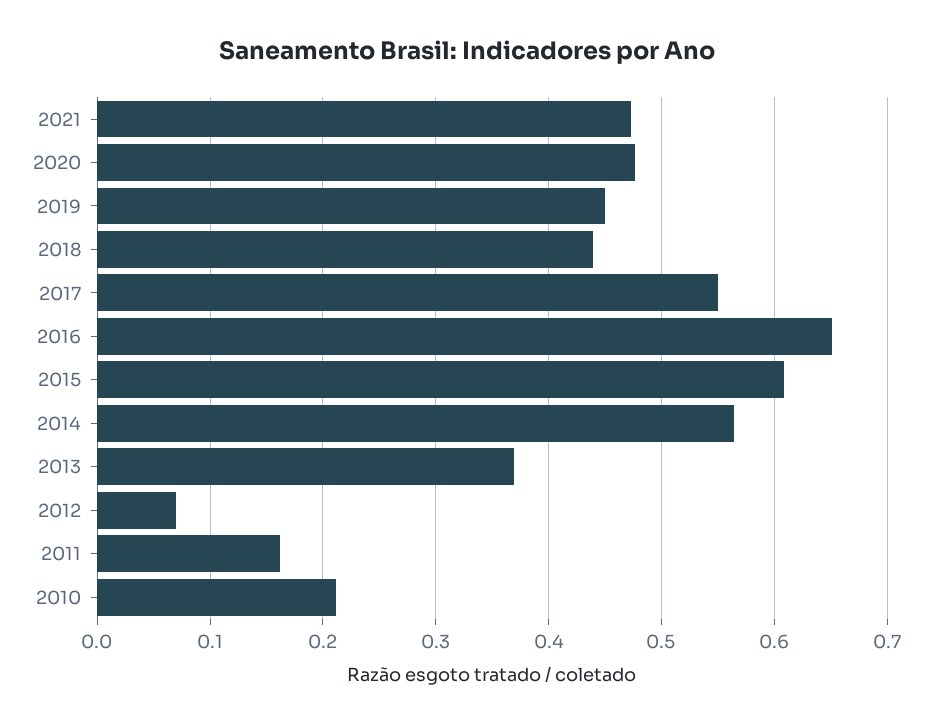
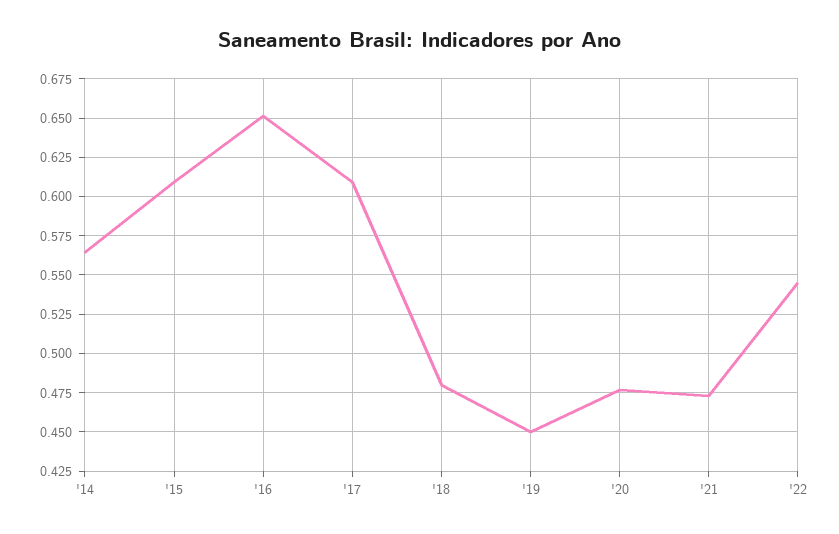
2018: 0.44 -> 0.48
2017: 0.55 -> 0.61
2013: 0.37 -> none
2012: 0.07 -> none
2011: 0.16 -> none
2010: 0.21 -> none
'22: none -> 0.545

